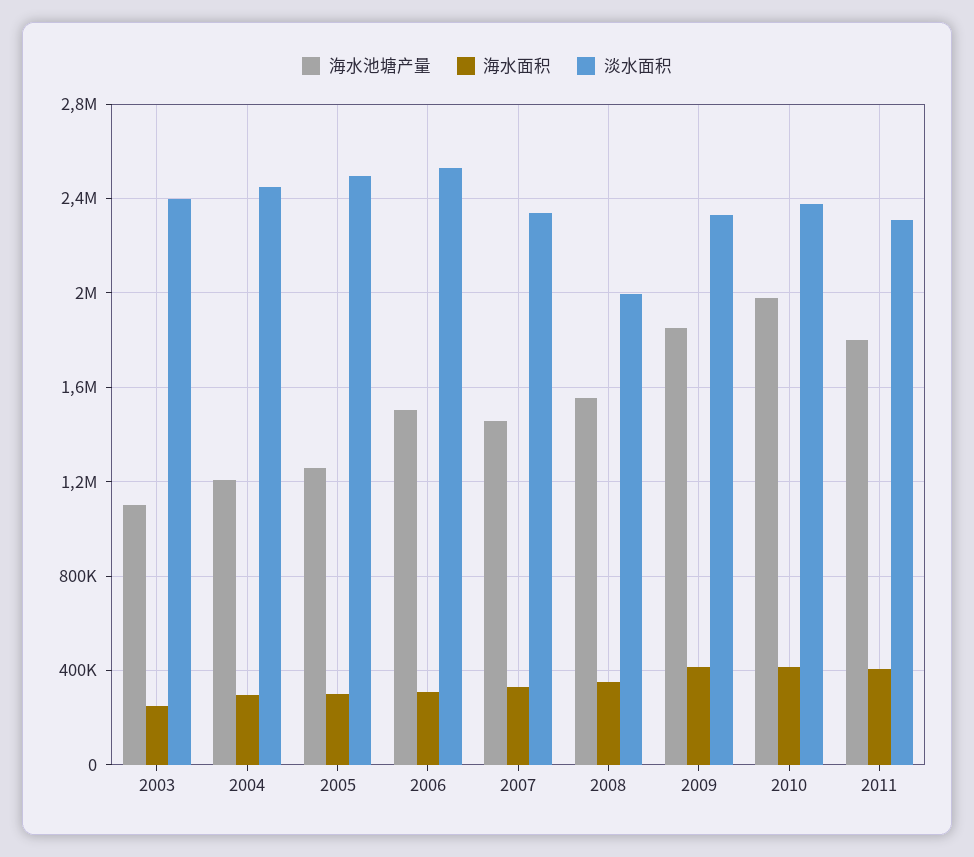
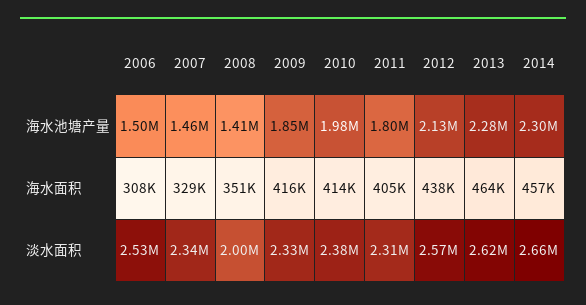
海水池塘产量, 2003: 1100000 -> none
海水面积, 2003: 250000 -> none
淡水面积, 2003: 2400000 -> none
海水池塘产量, 2004: 1200000 -> none
海水面积, 2004: 300000 -> none
淡水面积, 2004: 2450000 -> none
海水池塘产量, 2005: 1250000 -> none
海水面积, 2005: 300000 -> none
淡水面积, 2005: 2500000 -> none
海水池塘产量, 2008: 1550000 -> 1410000
海水池塘产量, 2012: none -> 2130000
海水池塘产量, 2013: none -> 2280000
海水池塘产量, 2014: none -> 2300000
海水面积, 2012: none -> 438000
海水面积, 2013: none -> 464000
海水面积, 2014: none -> 457000
淡水面积, 2012: none -> 2570000
淡水面积, 2013: none -> 2620000
淡水面积, 2014: none -> 2660000

